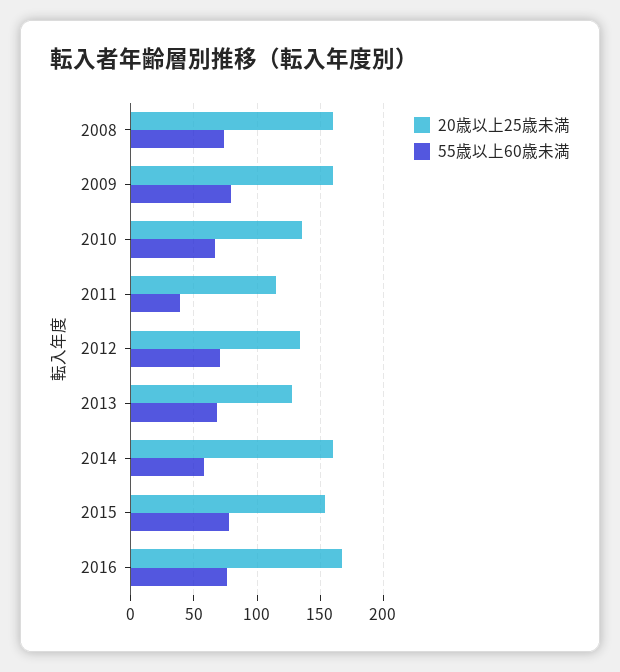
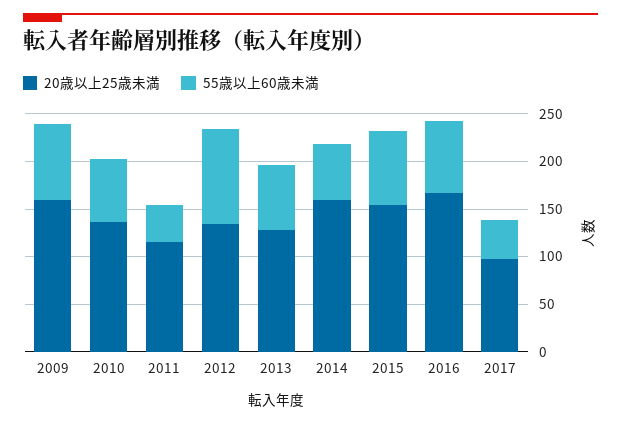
20歳以上25歳未満, 2008: 160 -> none
55歳以上60歳未満, 2008: 75 -> none
55歳以上60歳未満, 2012: 70 -> 100
20歳以上25歳未満, 2017: none -> 100
55歳以上60歳未満, 2017: none -> 40

